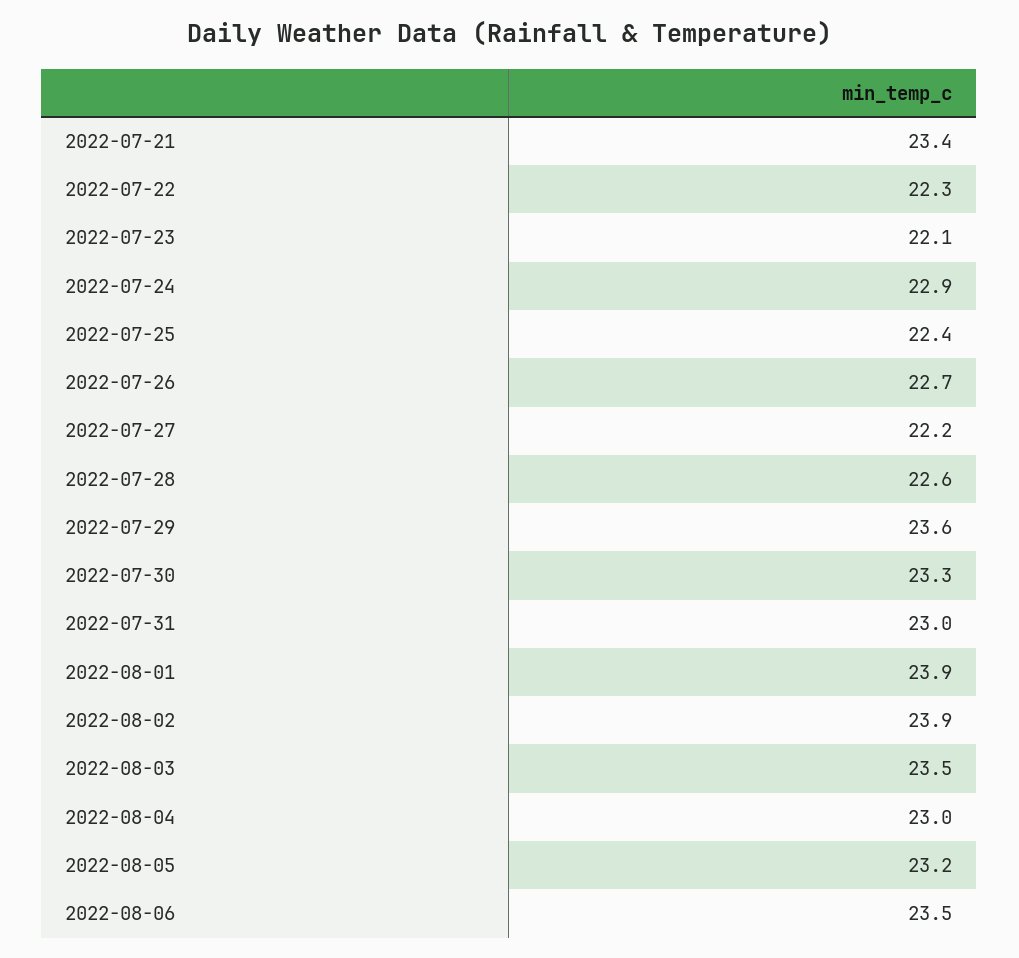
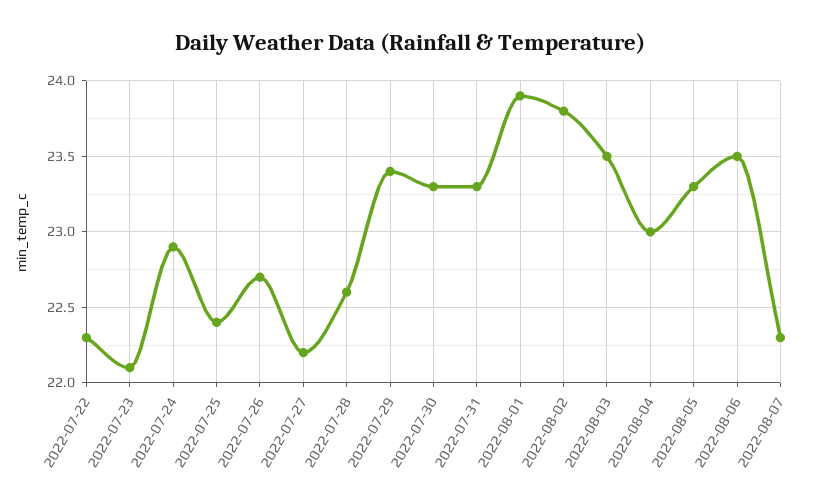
2022-07-21: 23.4 -> none
2022-07-29: 23.6 -> 23.4
2022-07-31: 23 -> 23.3
2022-08-02: 23.9 -> 23.8
2022-08-05: 23.2 -> 23.3
2022-08-07: none -> 22.3

